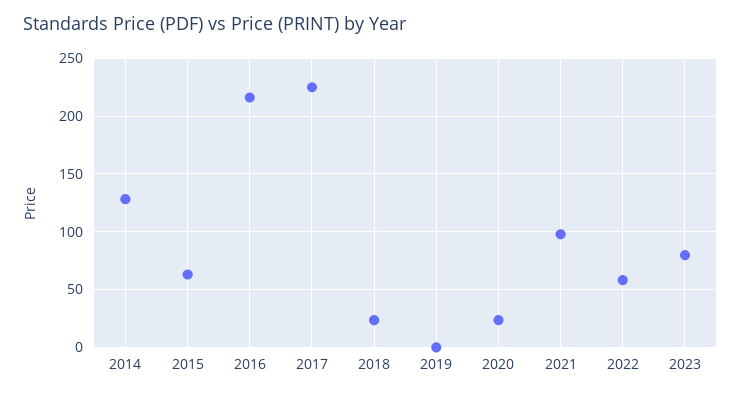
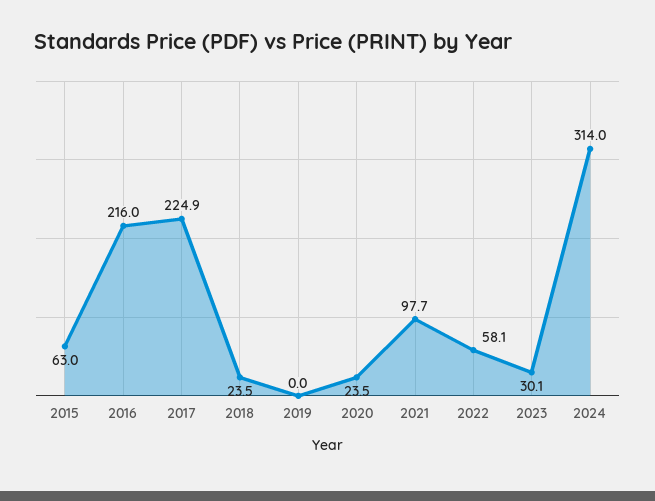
2014: 130 -> none
2023: 80 -> 30.1
2024: none -> 314

